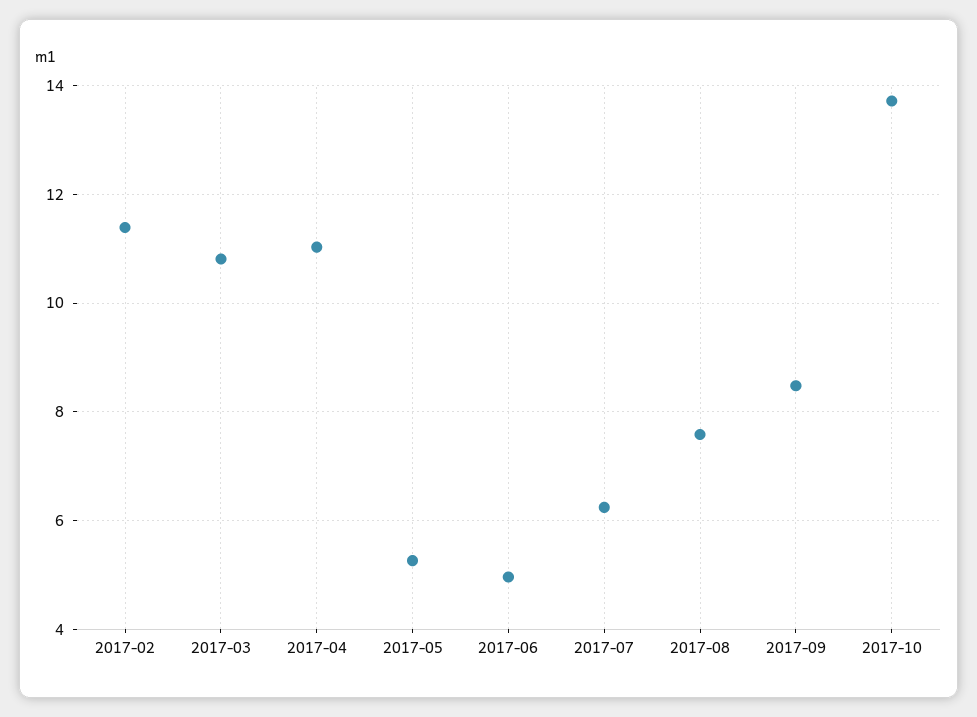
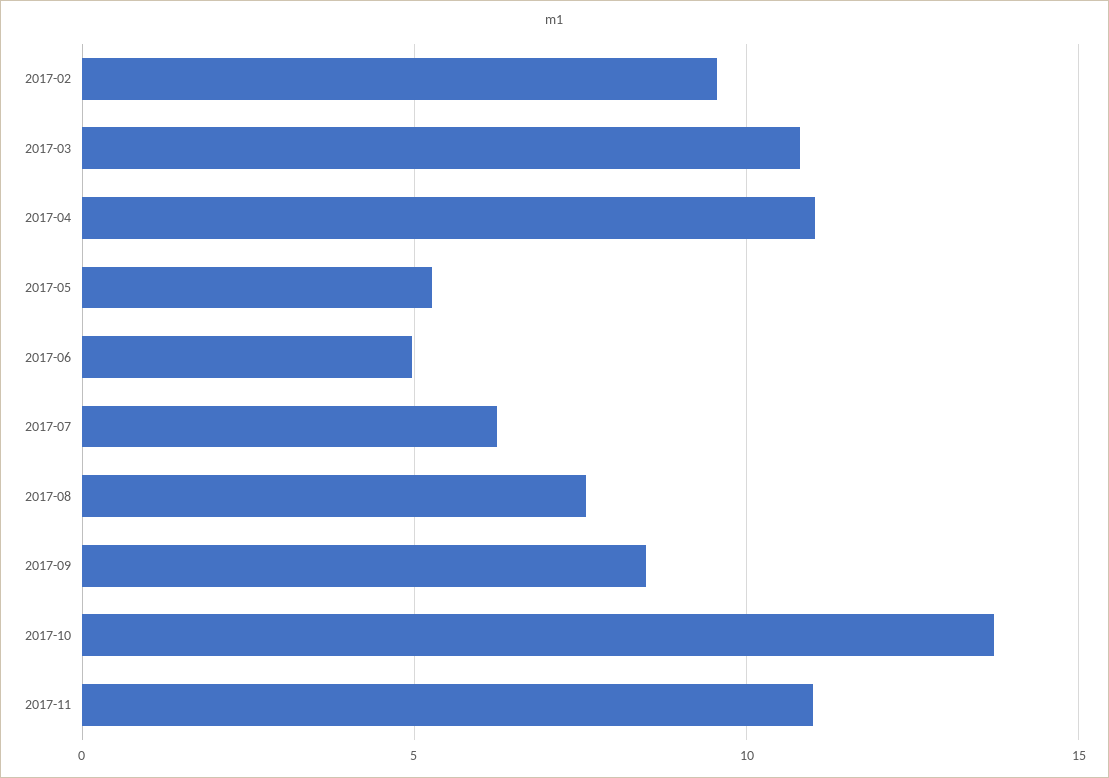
2017-02: 11.4 -> 9.5
2017-11: none -> 11

